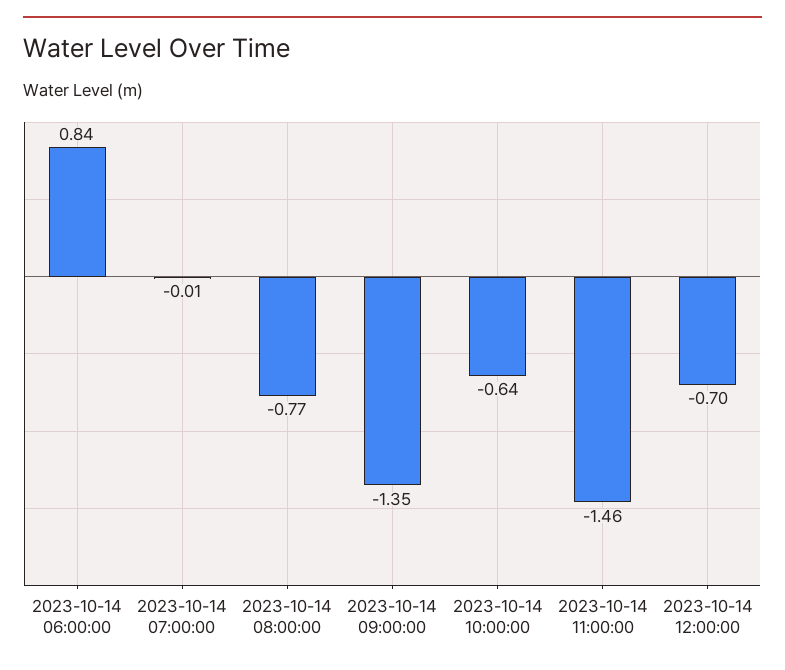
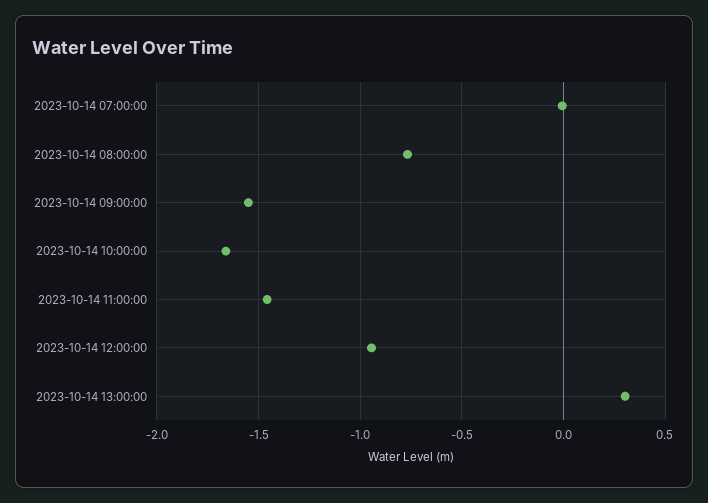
2023-10-14 06:00:00: 0.84 -> none
2023-10-14 09:00:00: -1.35 -> -1.55
2023-10-14 10:00:00: -0.64 -> -1.65
2023-10-14 12:00:00: -0.7 -> -0.95
2023-10-14 13:00:00: none -> 0.3

